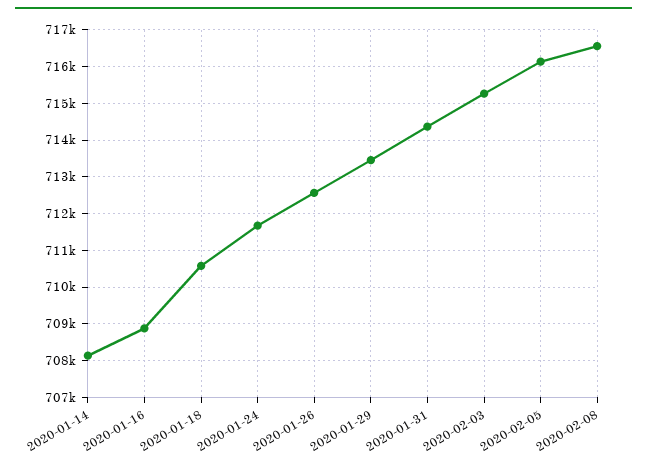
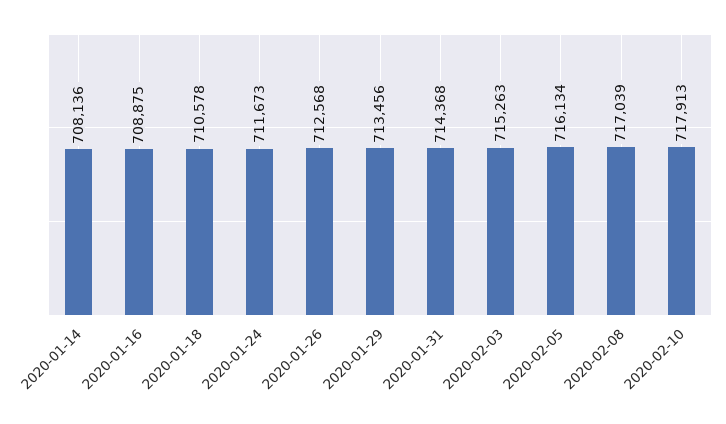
2020-02-08: 716600 -> 717039
2020-02-10: none -> 717913

